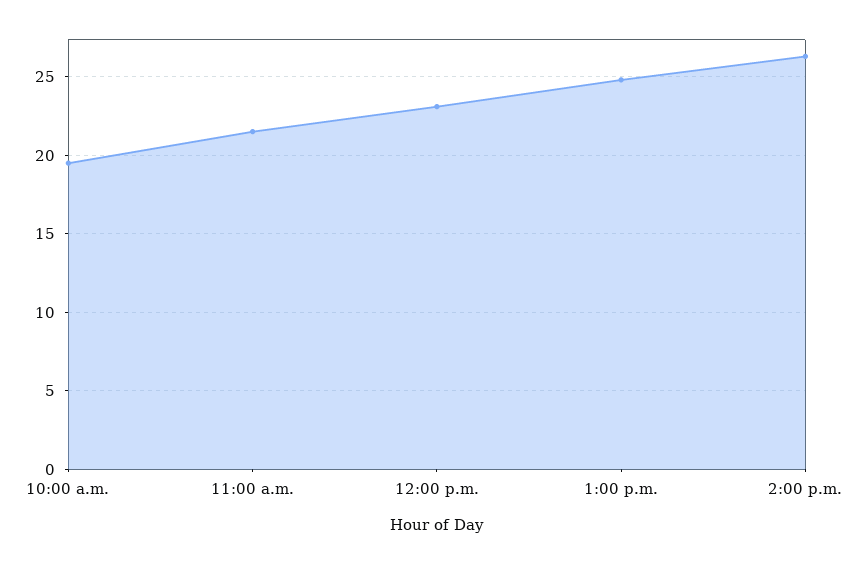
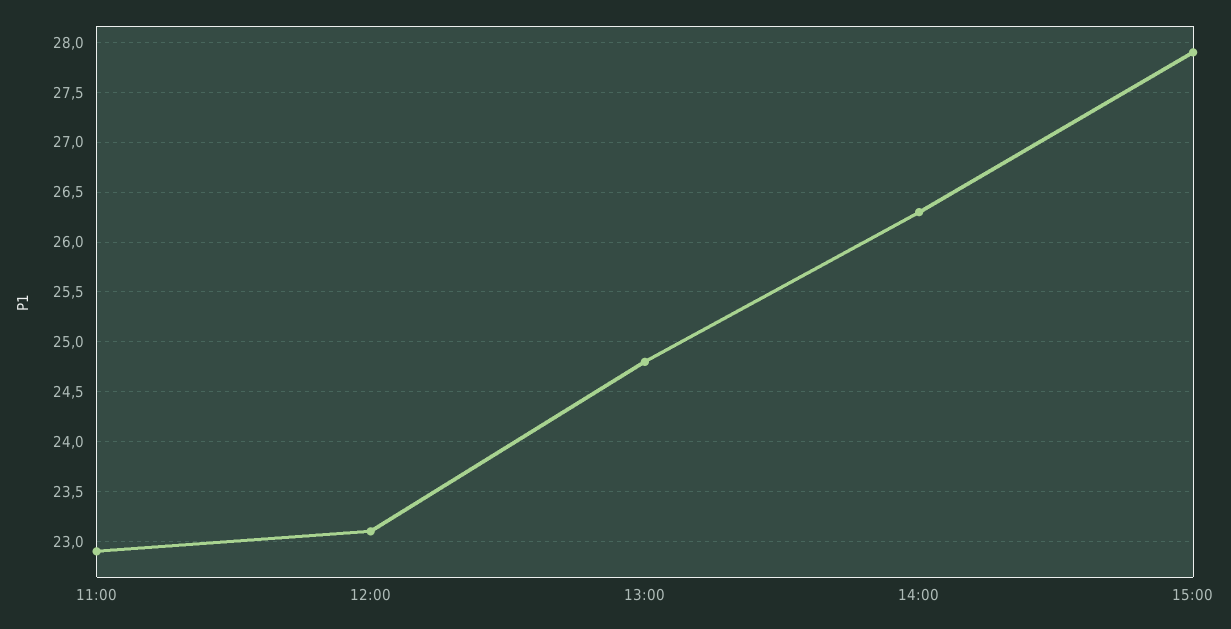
10:00 a.m.: 19.5 -> none
11:00 a.m.: 21.5 -> 22.9
15:00: none -> 27.9

